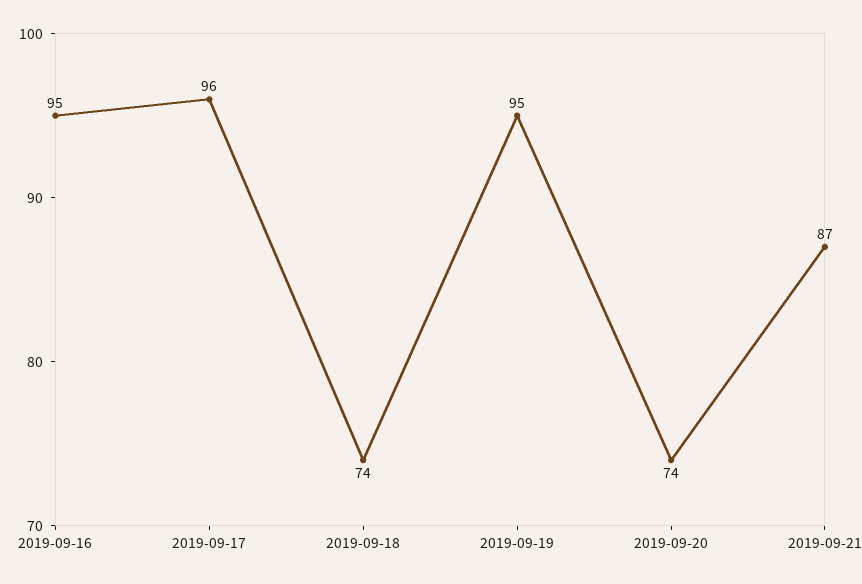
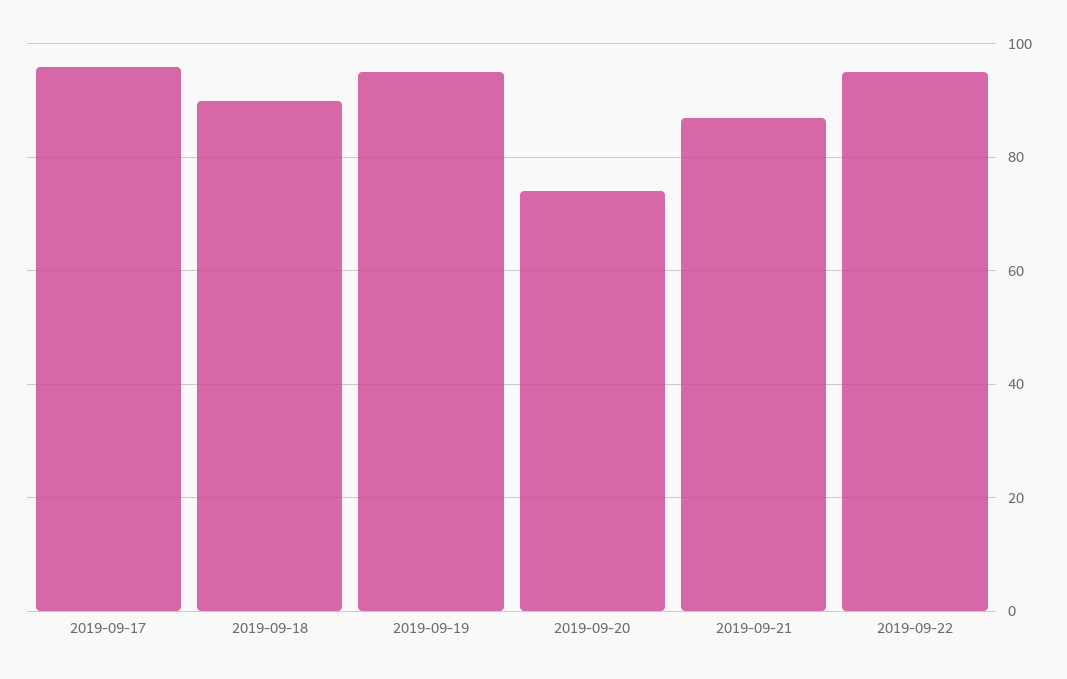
2019-09-16: 95 -> none
2019-09-18: 74 -> 90
2019-09-22: none -> 95

